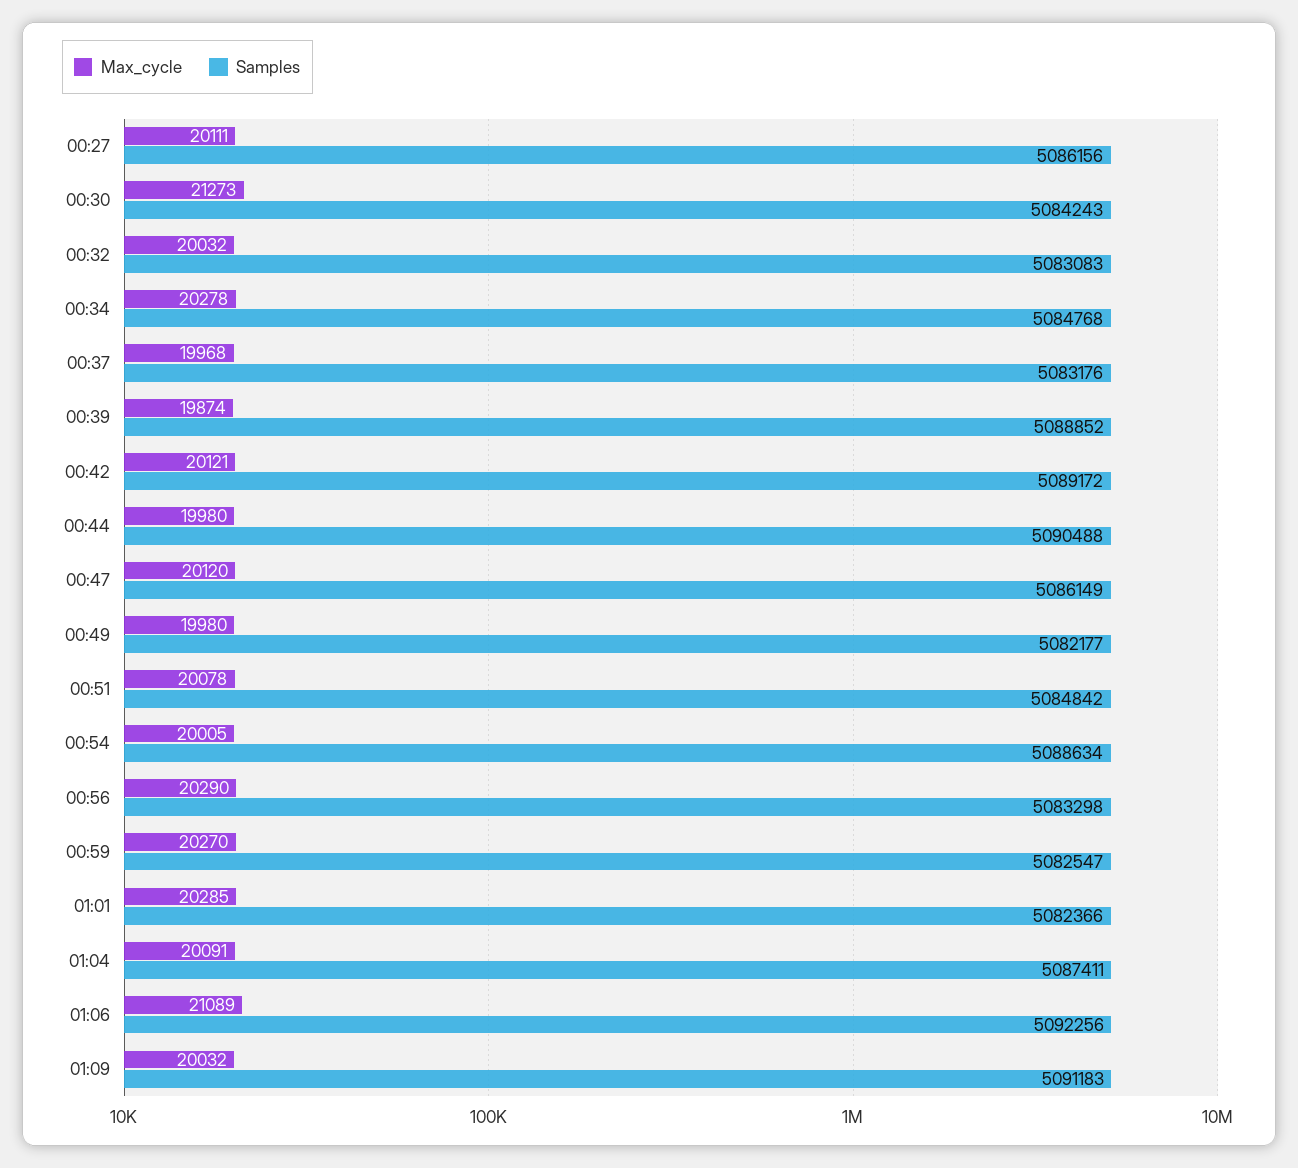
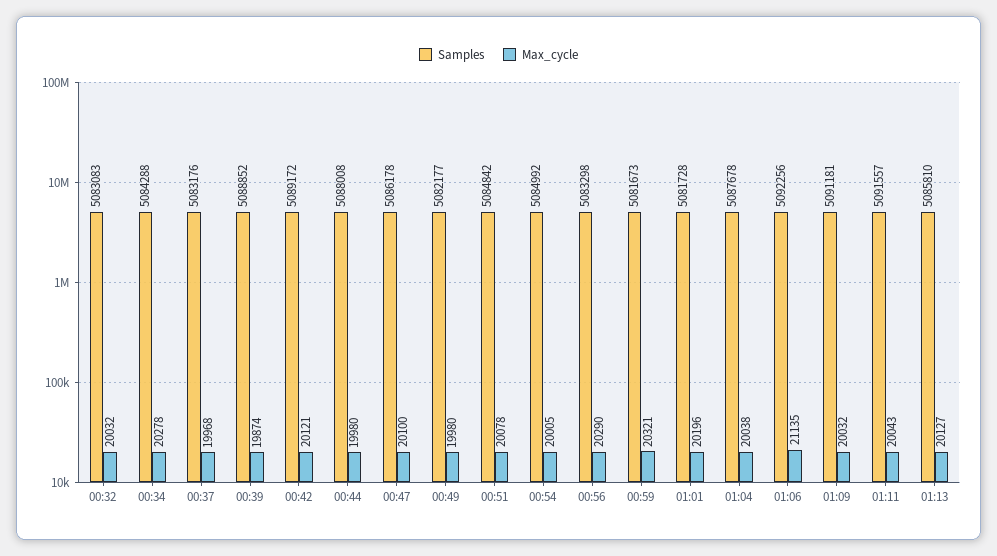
Max_cycle, 00:27: 20111 -> none
Samples, 00:27: 5086156 -> none
Max_cycle, 00:30: 21273 -> none
Samples, 00:30: 5084243 -> none
Samples, 00:34: 5084768 -> 5084288
Samples, 00:44: 5090488 -> 5088008
Max_cycle, 00:47: 20120 -> 20100
Samples, 00:47: 5086149 -> 5086178
Samples, 00:54: 5088634 -> 5084992
Max_cycle, 00:59: 20270 -> 20321
Samples, 00:59: 5082547 -> 5081673
Max_cycle, 01:01: 20285 -> 20196
Samples, 01:01: 5082366 -> 5081728
Max_cycle, 01:04: 20091 -> 20038
Samples, 01:04: 5087411 -> 5087678
Max_cycle, 01:06: 21089 -> 21135
Samples, 01:09: 5091183 -> 5091181
Samples, 01:11: none -> 5091557
Max_cycle, 01:11: none -> 20043
Samples, 01:13: none -> 5085810
Max_cycle, 01:13: none -> 20127

